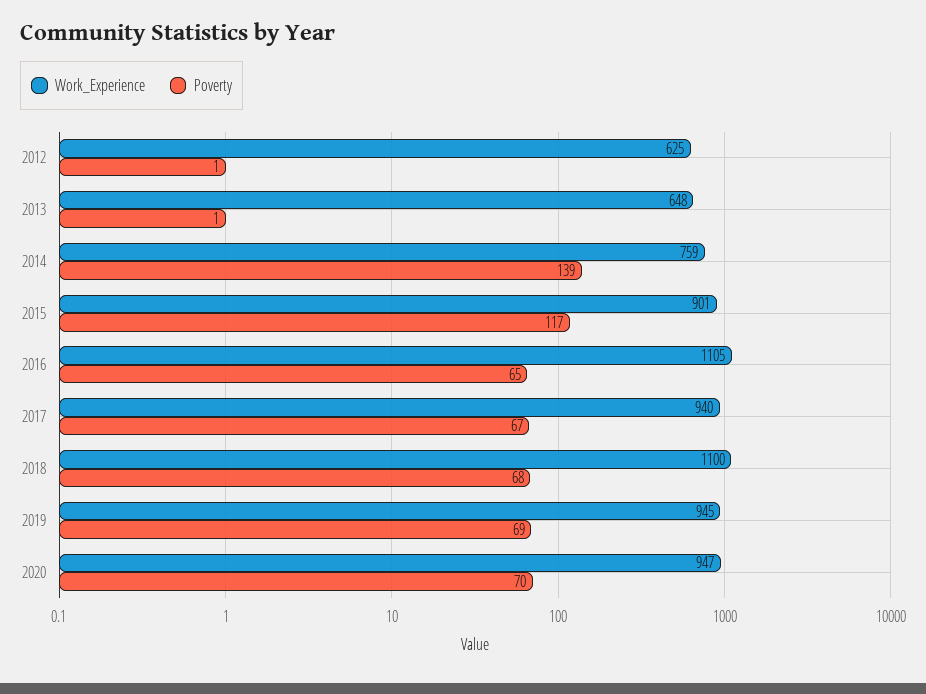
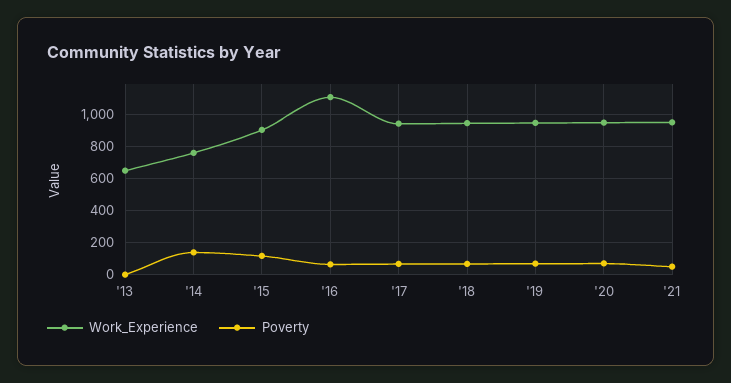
Work_Experience, 2012: 625 -> none
Poverty, 2012: 1 -> none
Work_Experience, 2018: 1100 -> 950
Work_Experience, '21: none -> 950
Poverty, '21: none -> 50

